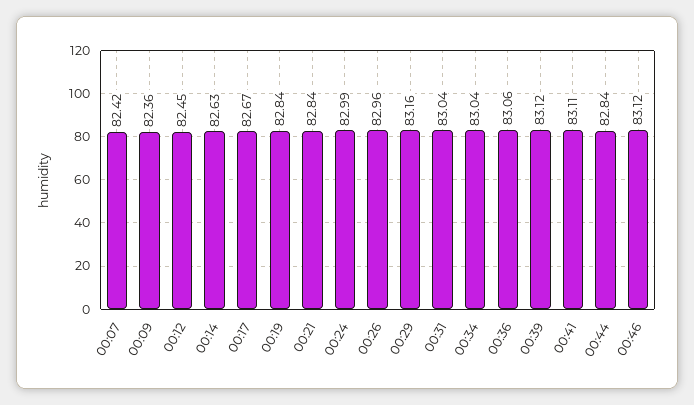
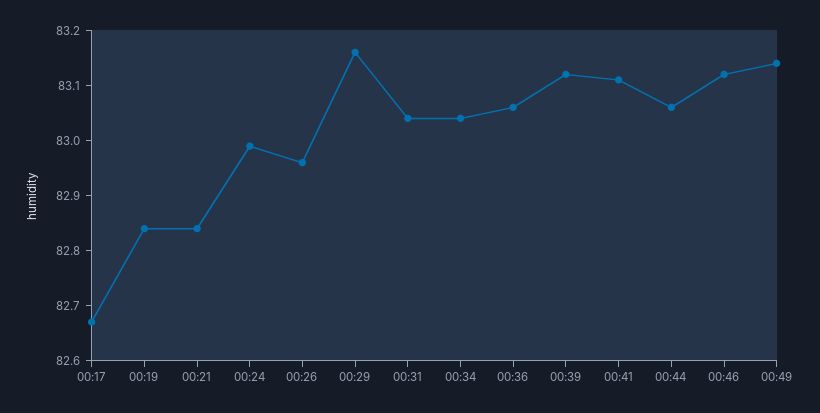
00:07: 82.42 -> none
00:09: 82.36 -> none
00:12: 82.45 -> none
00:14: 82.63 -> none
00:44: 82.84 -> 83.05
00:49: none -> 83.15

